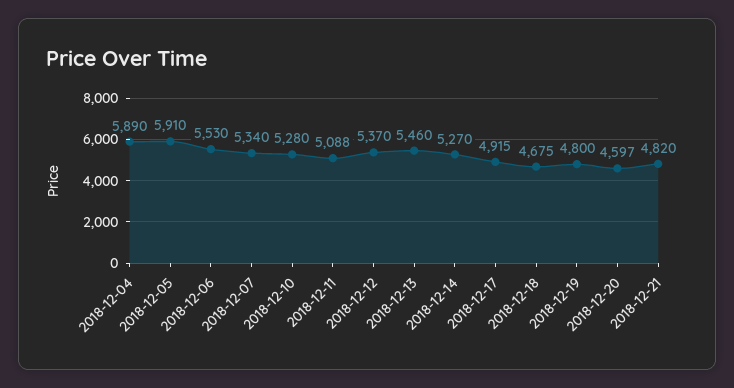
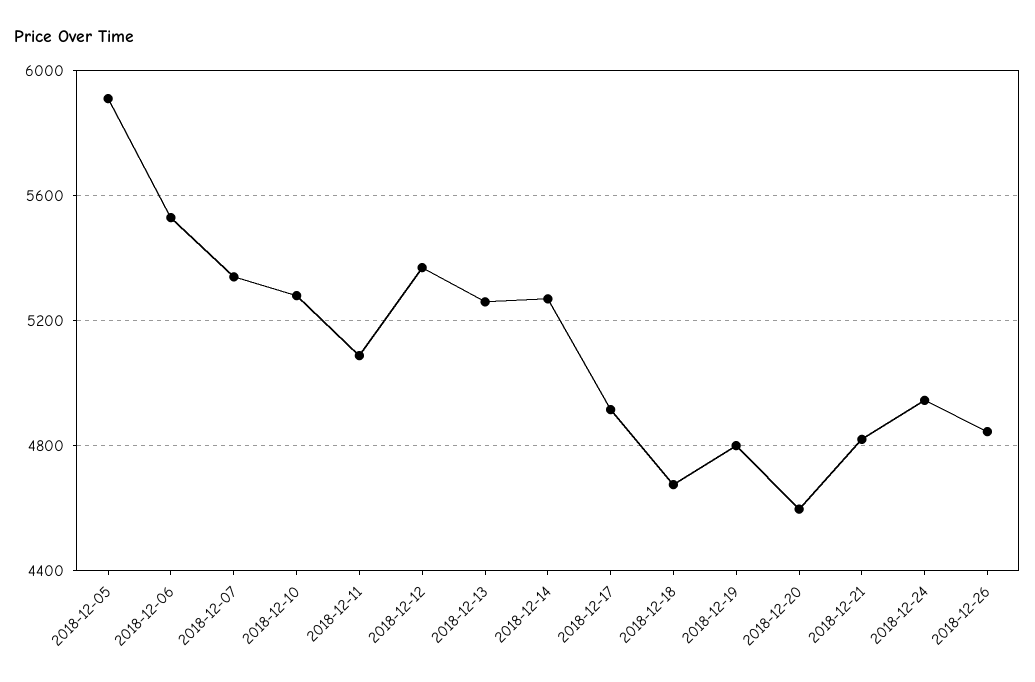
2018-12-04: 5890 -> none
2018-12-13: 5460 -> 5250
2018-12-24: none -> 4950
2018-12-26: none -> 4850

